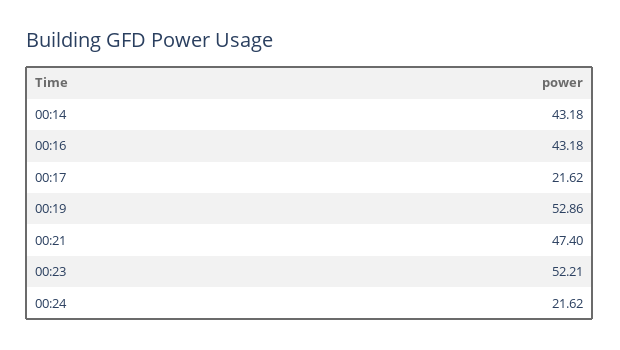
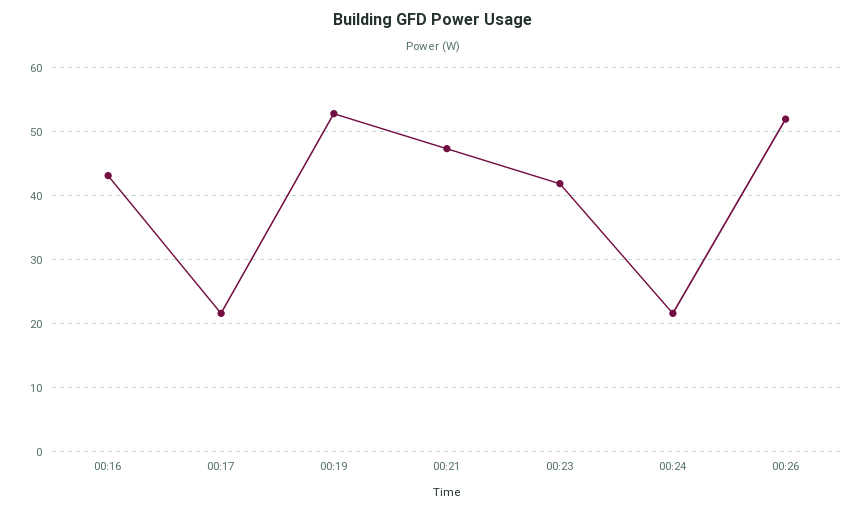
00:14: 43.18 -> none
00:23: 52.21 -> 42
00:26: none -> 52

